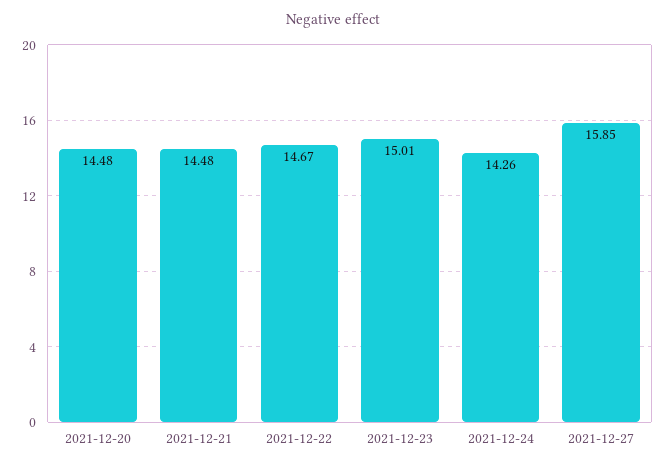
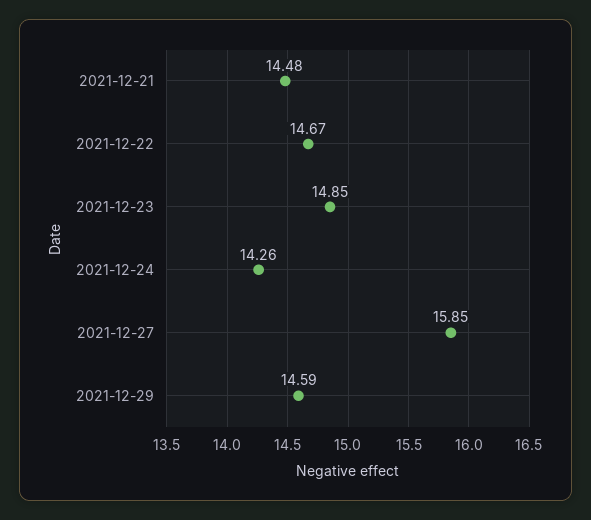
2021-12-20: 14.48 -> none
2021-12-23: 15.01 -> 14.85
2021-12-29: none -> 14.59

